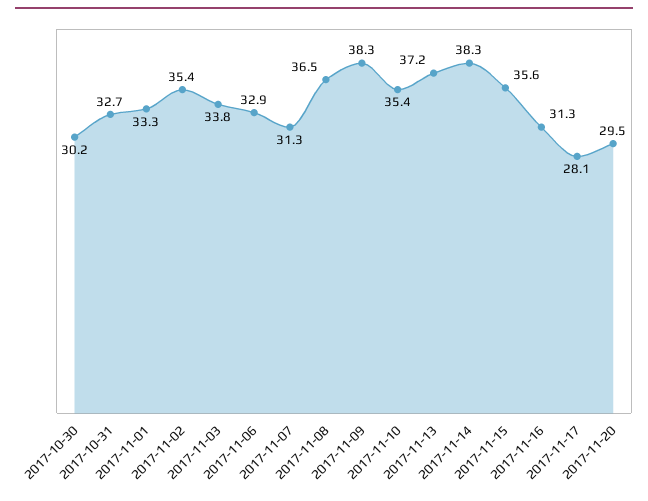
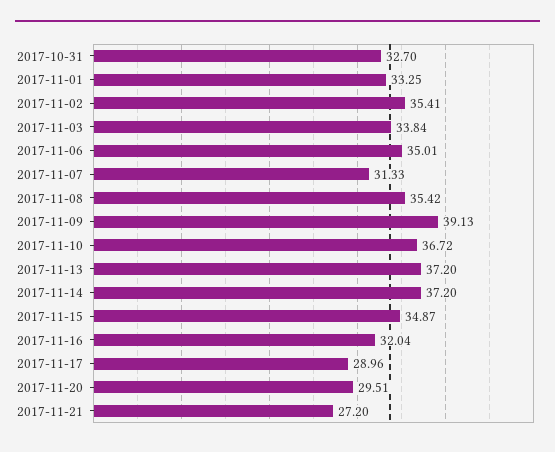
2017-10-30: 30.2 -> none
2017-11-06: 32.9 -> 35.01
2017-11-08: 36.5 -> 35.42
2017-11-09: 38.3 -> 39.13
2017-11-10: 35.4 -> 36.72
2017-11-14: 38.3 -> 37.2
2017-11-15: 35.6 -> 34.87
2017-11-16: 31.3 -> 32.04
2017-11-17: 28.1 -> 28.96
2017-11-21: none -> 27.2

